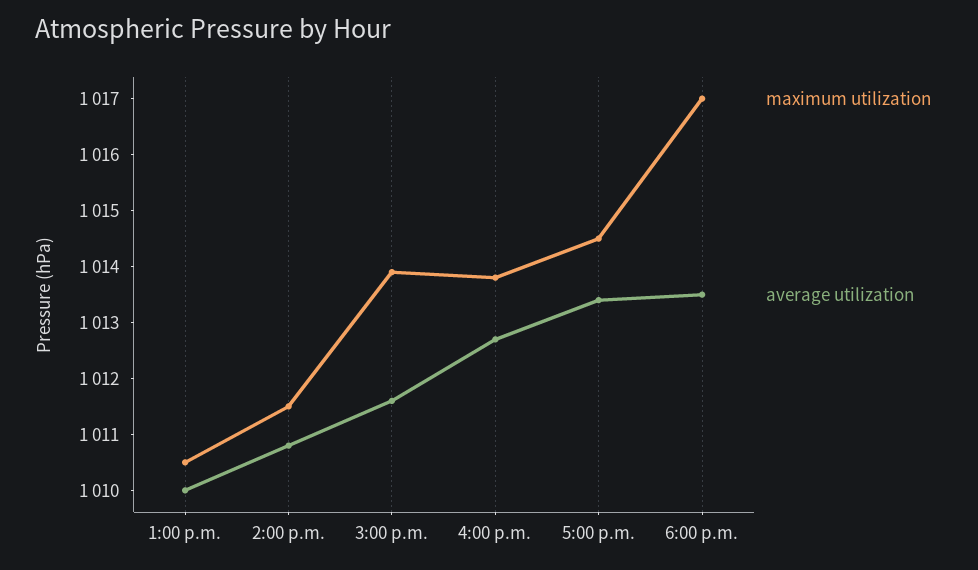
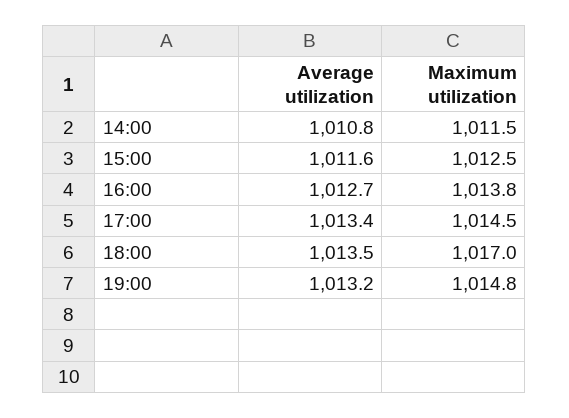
maximum utilization, 1:00 p.m.: 1010.5 -> none
average utilization, 1:00 p.m.: 1010 -> none
maximum utilization, 3:00 p.m.: 1014 -> 1012.5
average utilization, 19:00: none -> 1013.2
maximum utilization, 19:00: none -> 1014.8

